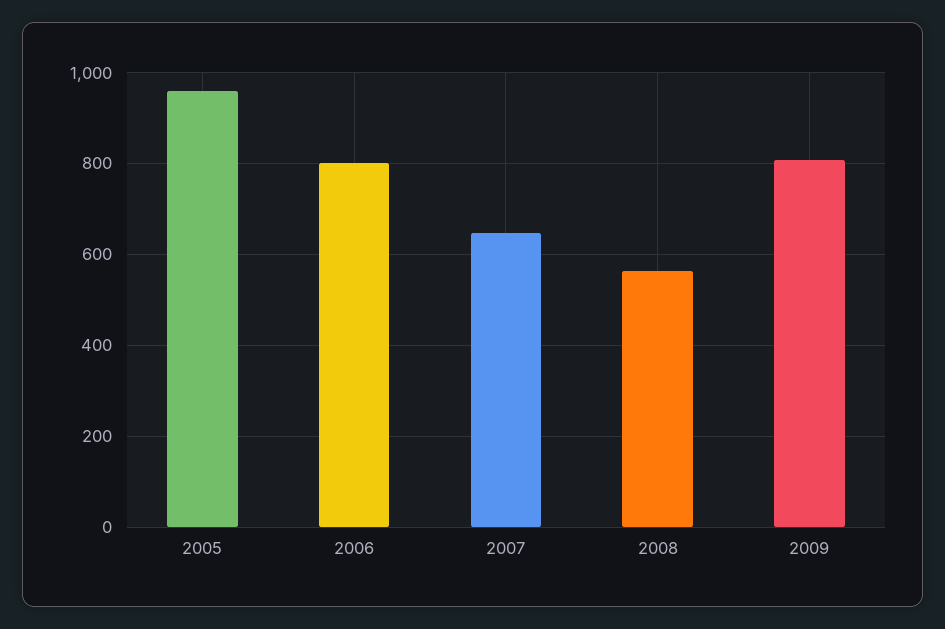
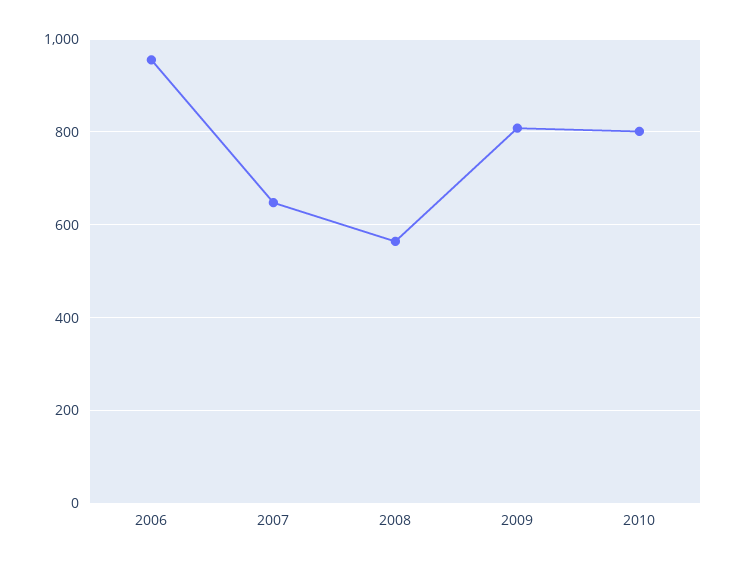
2005: 960 -> none
2006: 800 -> 960
2010: none -> 800

